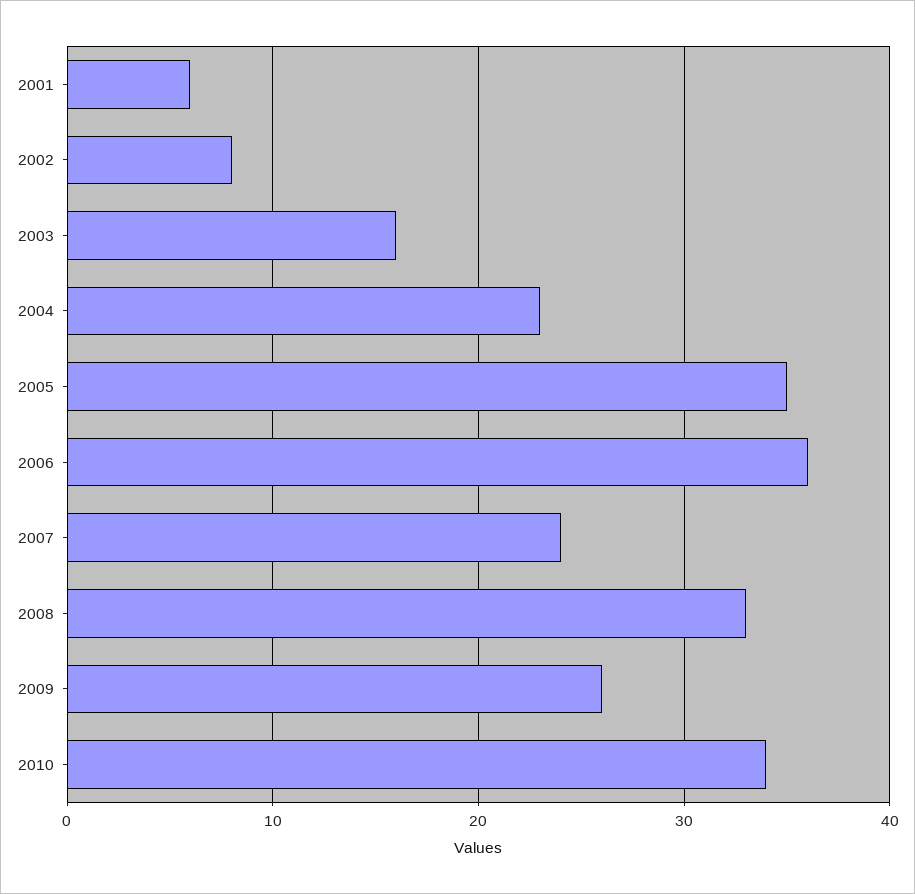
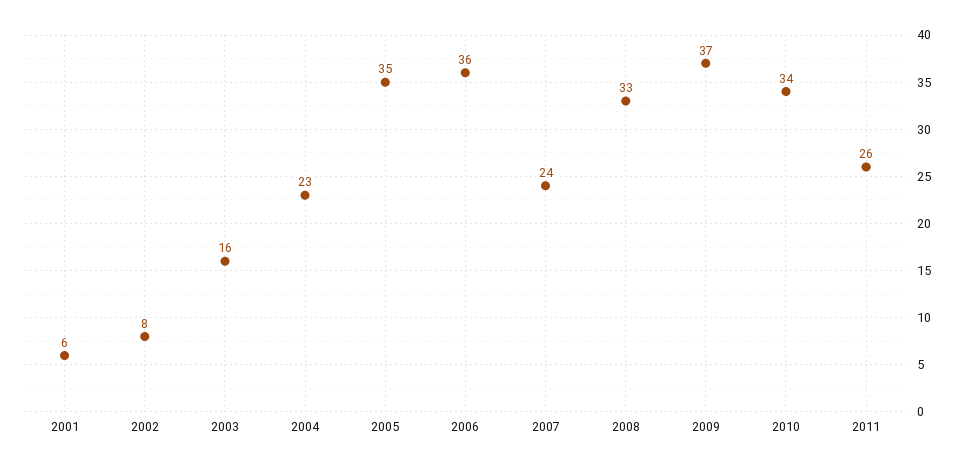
2009: 26 -> 37
2011: none -> 26

